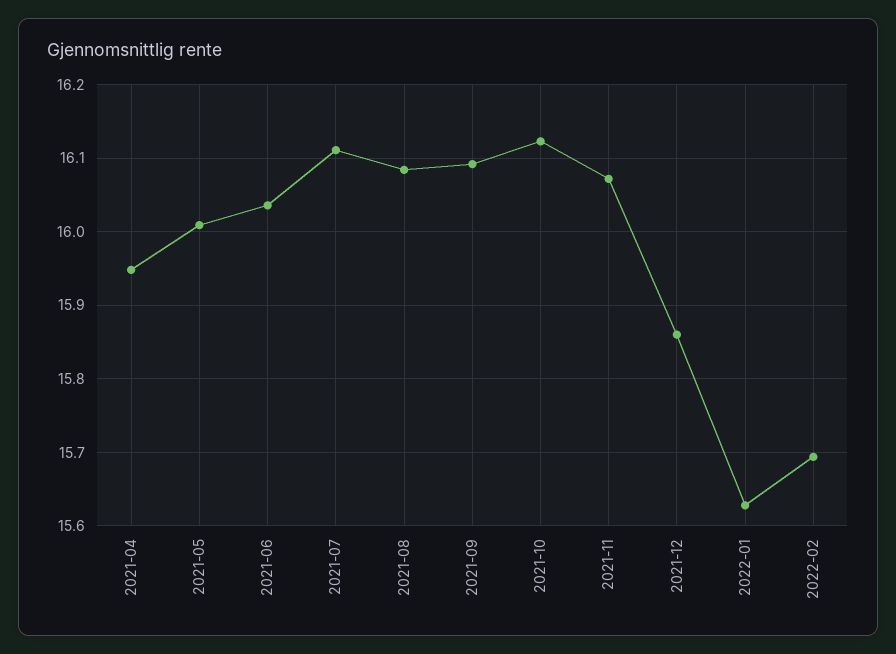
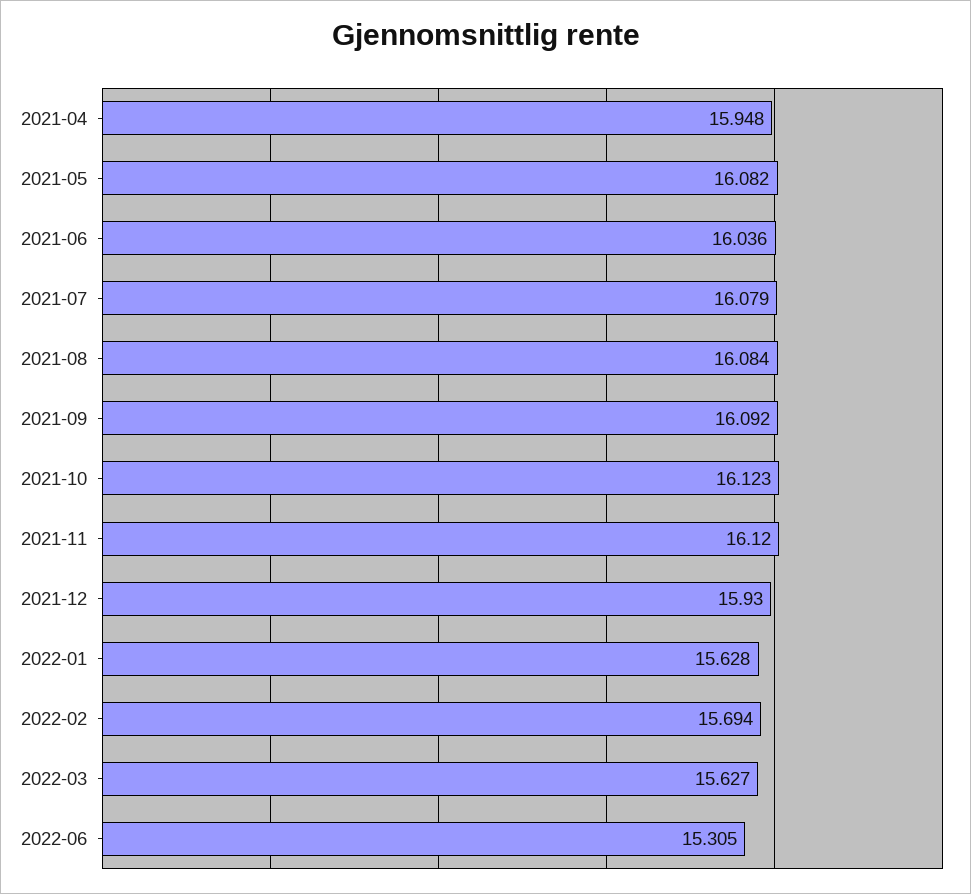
2021-05: 16.01 -> 16.082
2021-07: 16.11 -> 16.079
2021-11: 16.07 -> 16.12
2021-12: 15.86 -> 15.93
2022-03: none -> 15.627
2022-06: none -> 15.305

